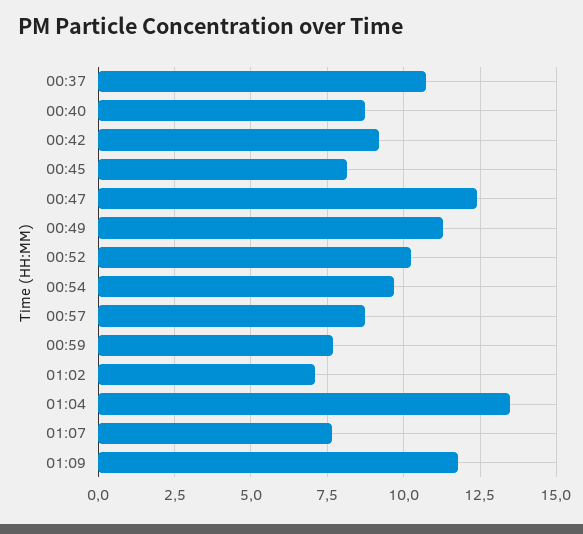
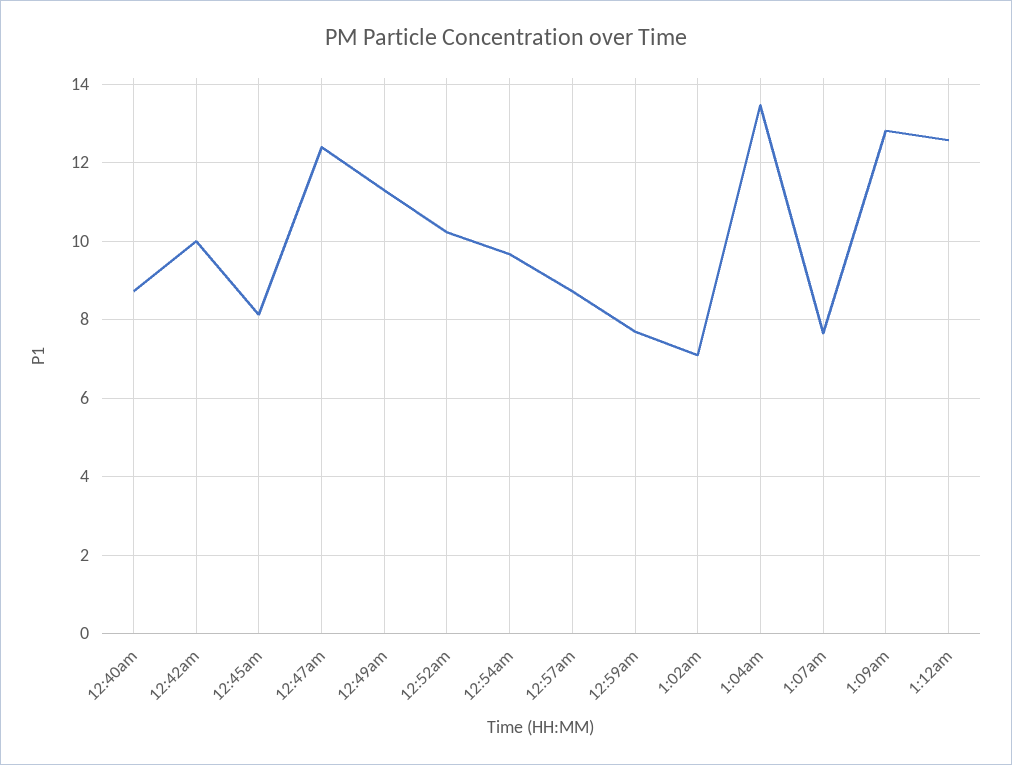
00:37: 10.75 -> none
00:42: 9.25 -> 10
01:09: 11.75 -> 12.8
1:12am: none -> 12.6

